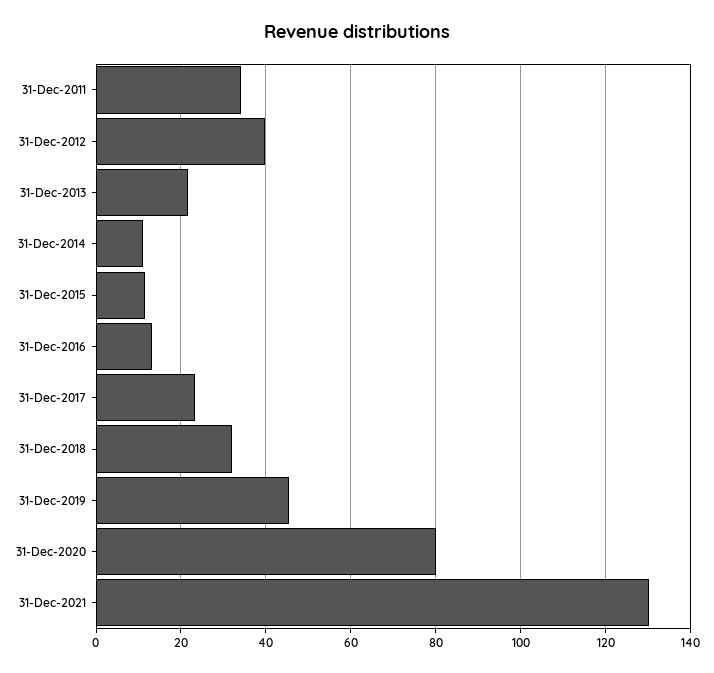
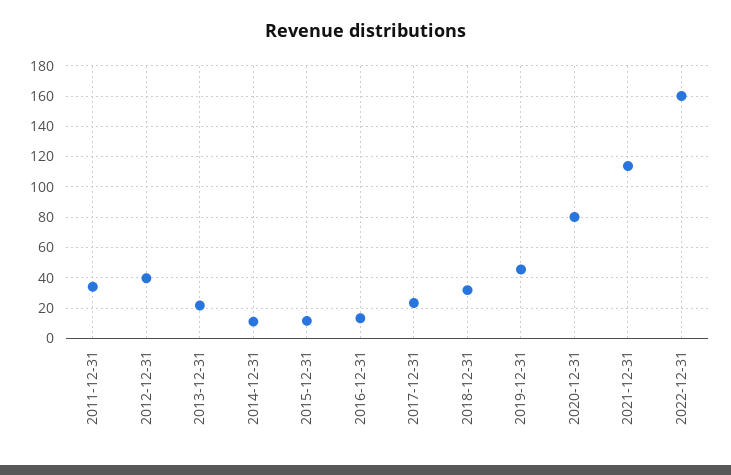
31-Dec-2021: 130 -> 115
2022-12-31: none -> 160

